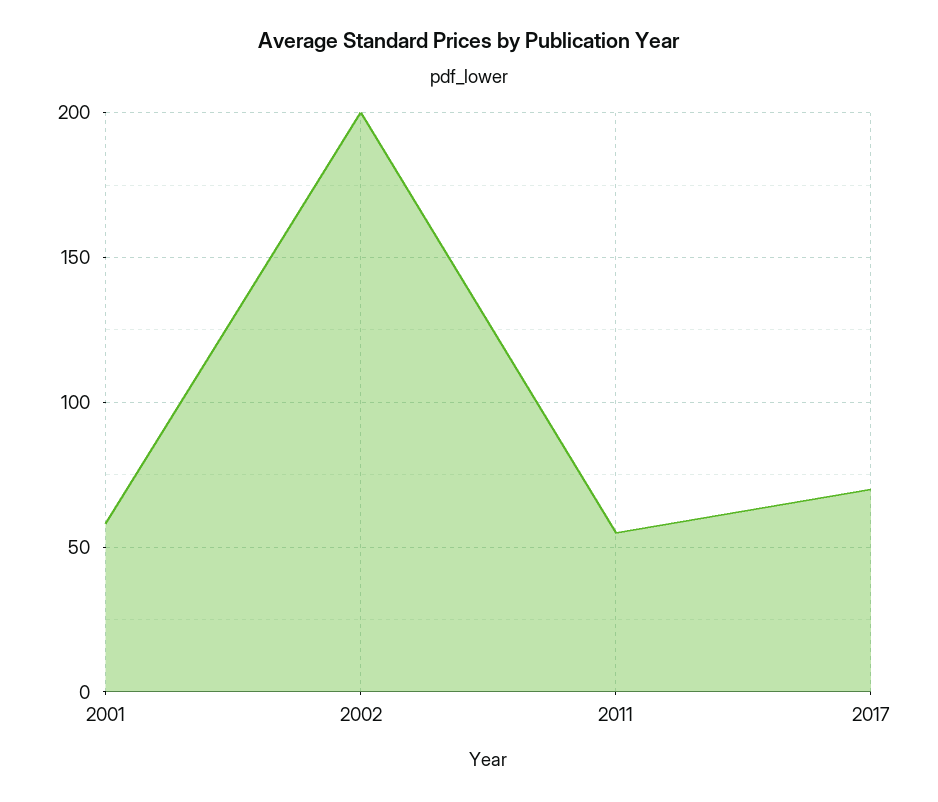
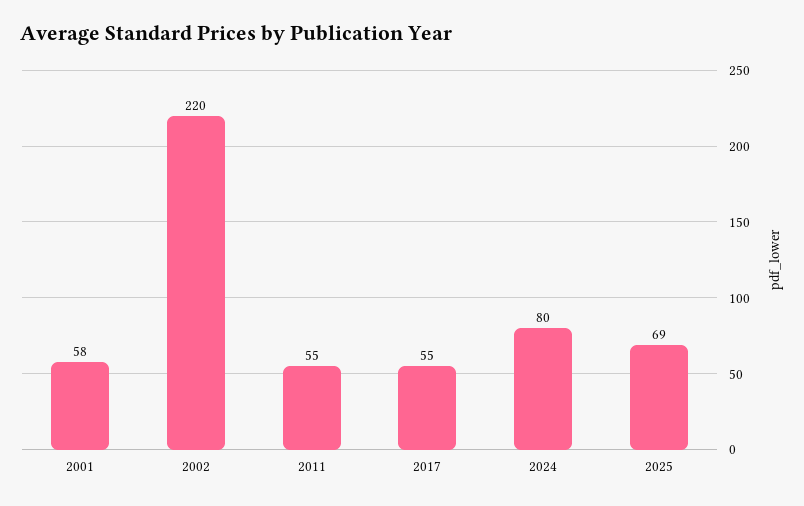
2002: 200 -> 220
2017: 70 -> 55
2024: none -> 80
2025: none -> 69

